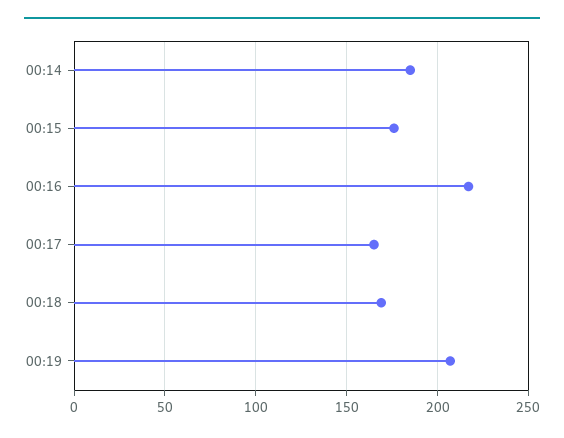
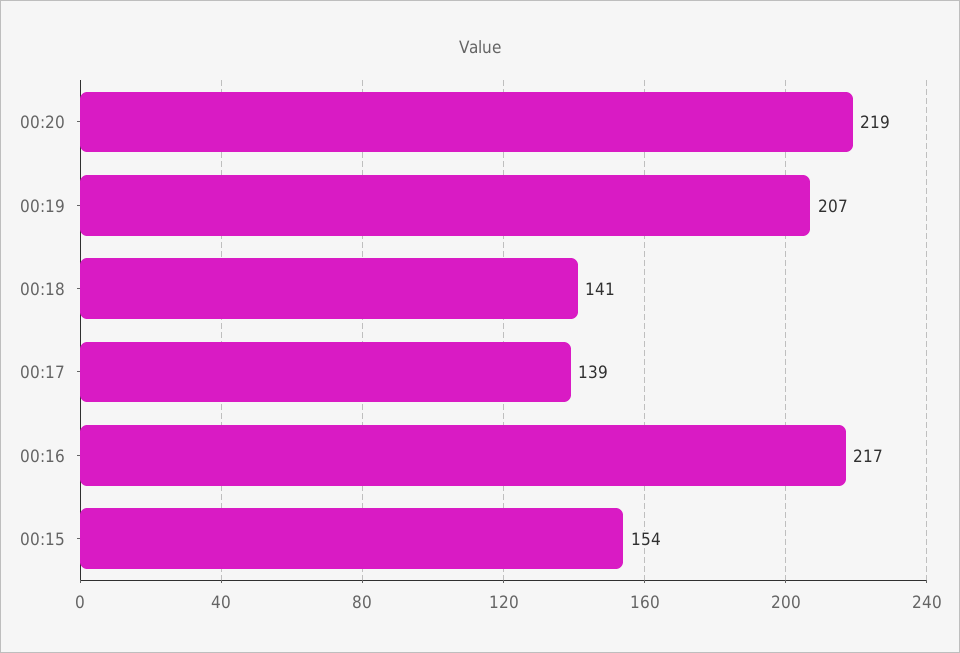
00:14: 185 -> none
00:15: 175 -> 154
00:17: 165 -> 139
00:18: 170 -> 141
00:20: none -> 219

